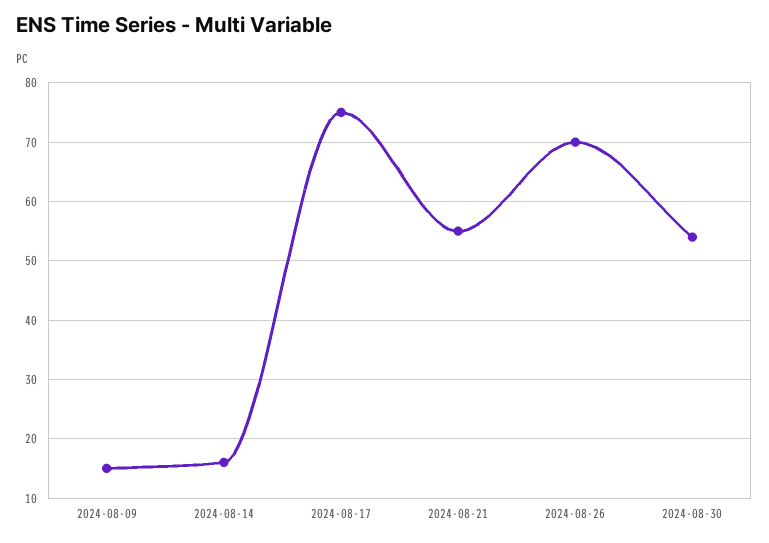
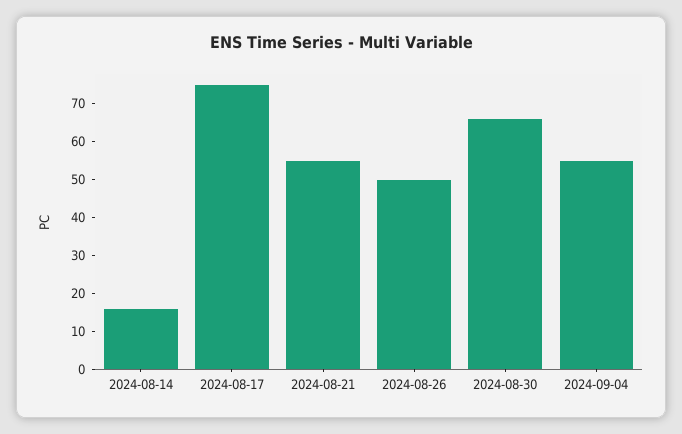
2024-08-09: 15 -> none
2024-08-26: 70 -> 50
2024-08-30: 55 -> 65
2024-09-04: none -> 55

